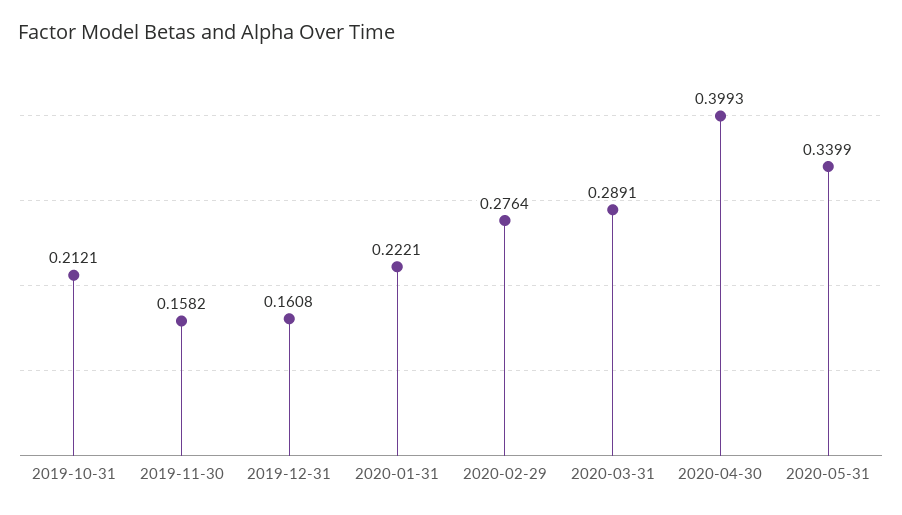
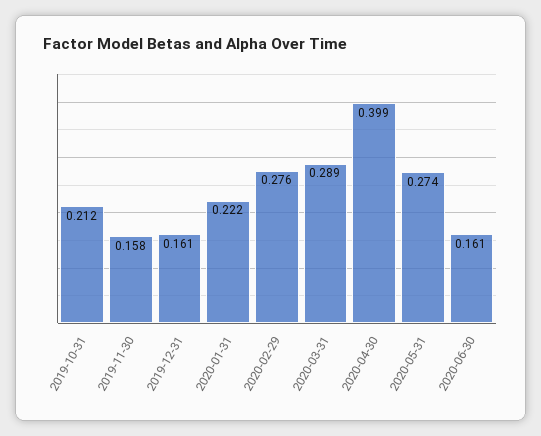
2020-05-31: 0.3399 -> 0.274
2020-06-30: none -> 0.161

